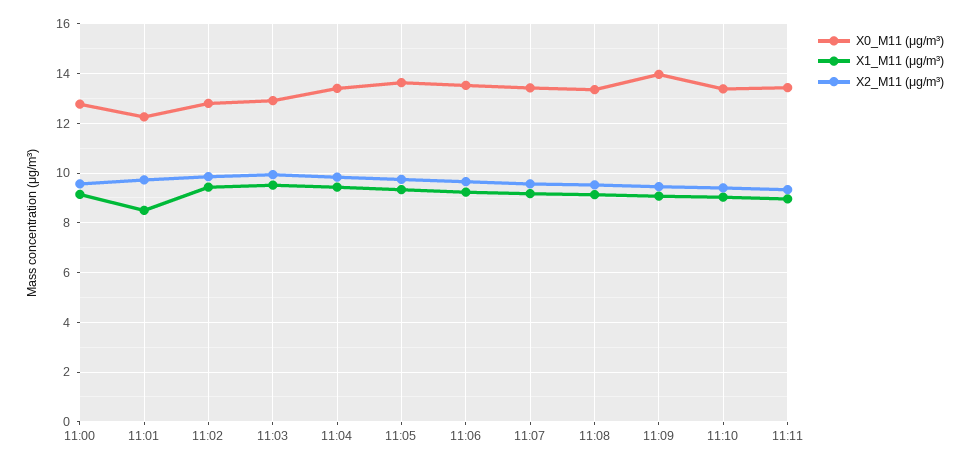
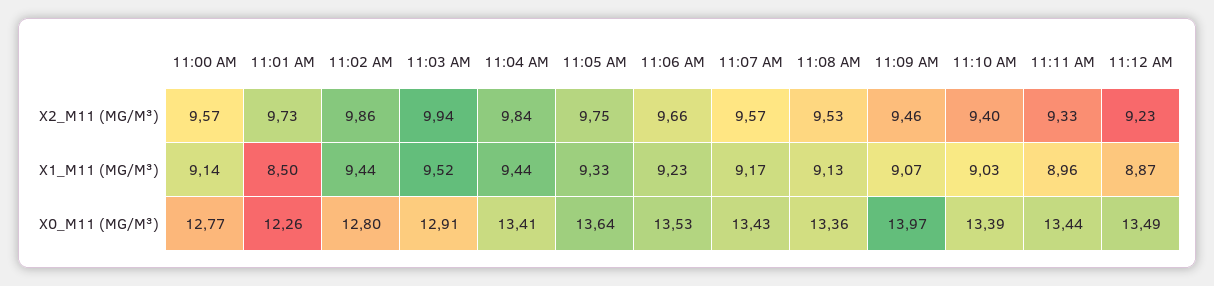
X2_M11 (μg/m³), 11:12 AM: none -> 9.23
X1_M11 (μg/m³), 11:12 AM: none -> 8.87
X0_M11 (μg/m³), 11:12 AM: none -> 13.49

